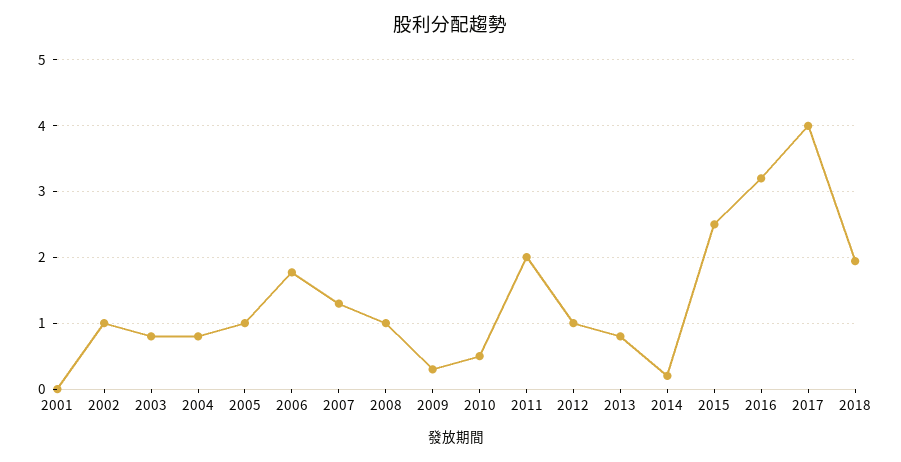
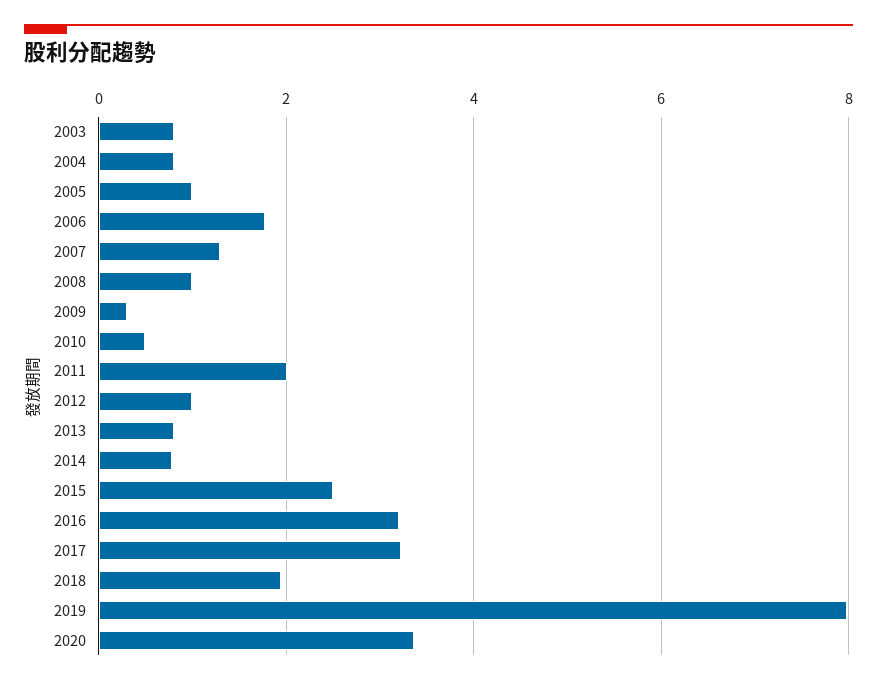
2001: 0 -> none
2002: 1 -> none
2014: 0.2 -> 0.8
2017: 4 -> 3.2
2019: none -> 8
2020: none -> 3.4

